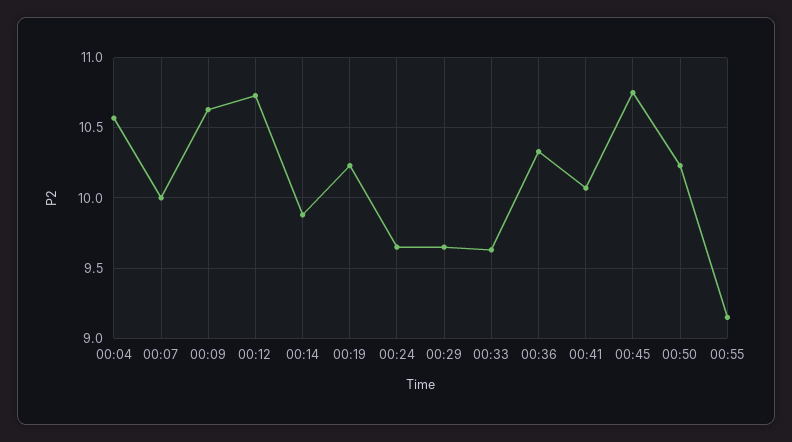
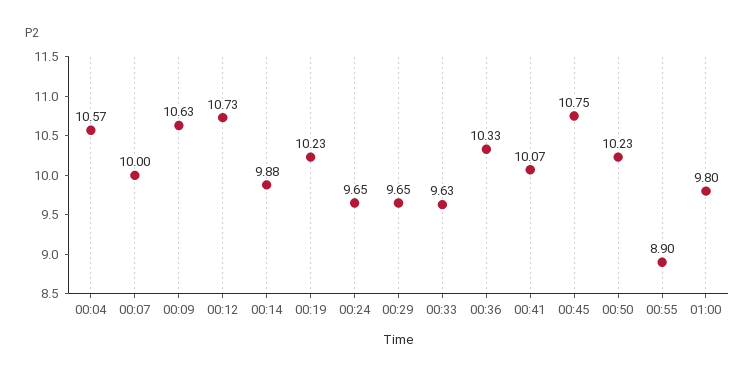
00:55: 9.15 -> 8.9
01:00: none -> 9.8

